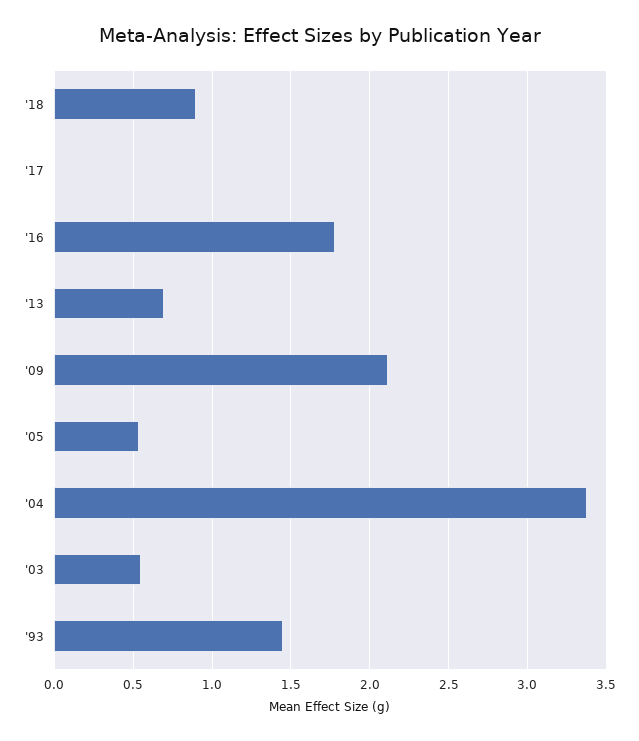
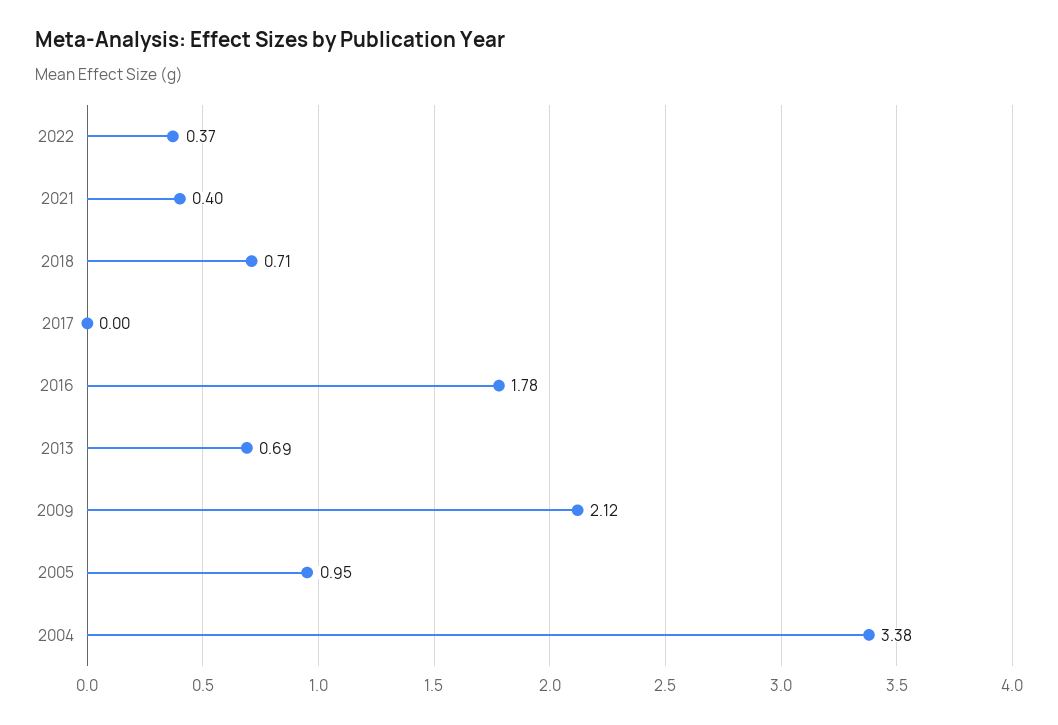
'18: 0.9 -> 0.71
'05: 0.55 -> 0.95
'03: 0.55 -> none
'93: 1.45 -> none
2022: none -> 0.37
2021: none -> 0.4

